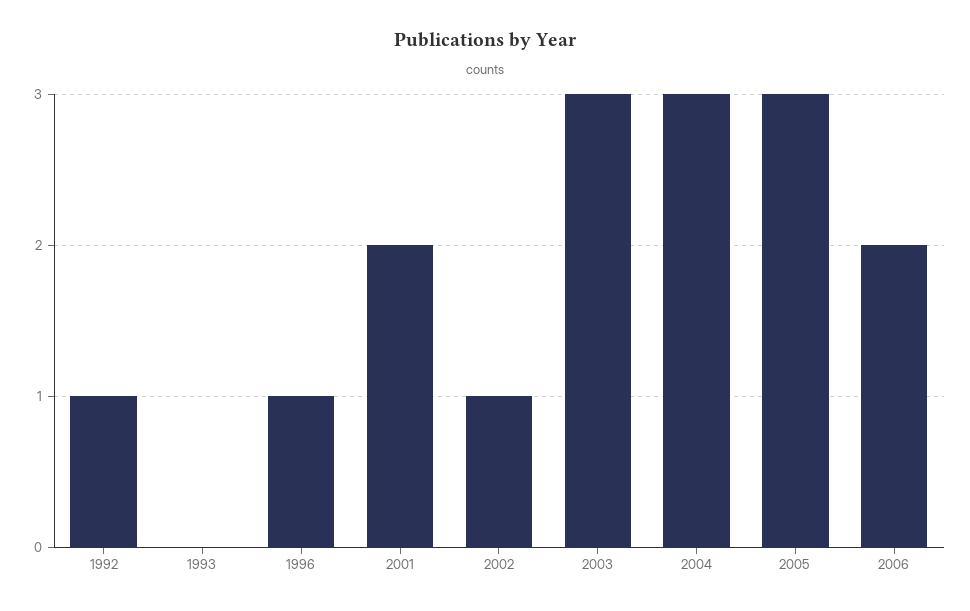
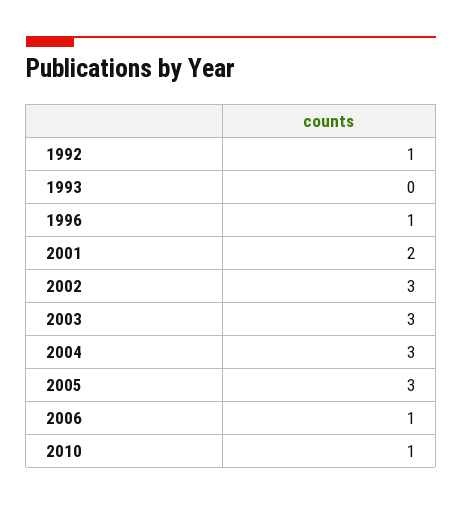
2002: 1 -> 3
2006: 2 -> 1
2010: none -> 1

